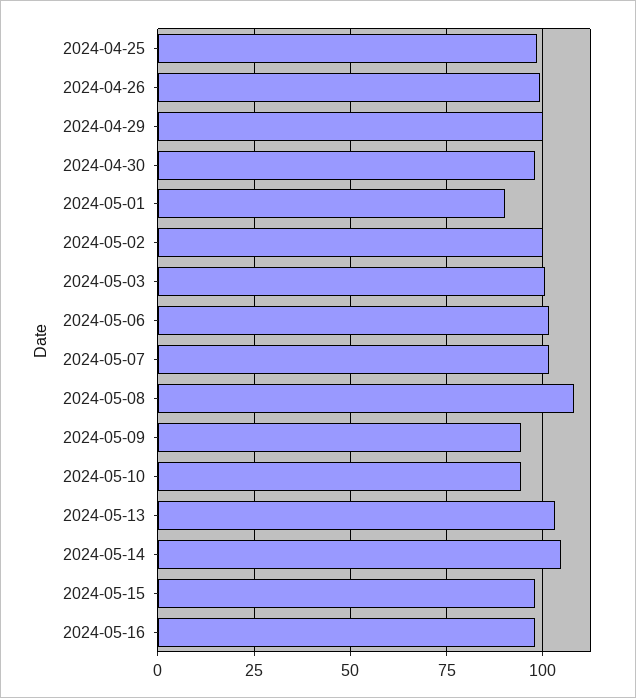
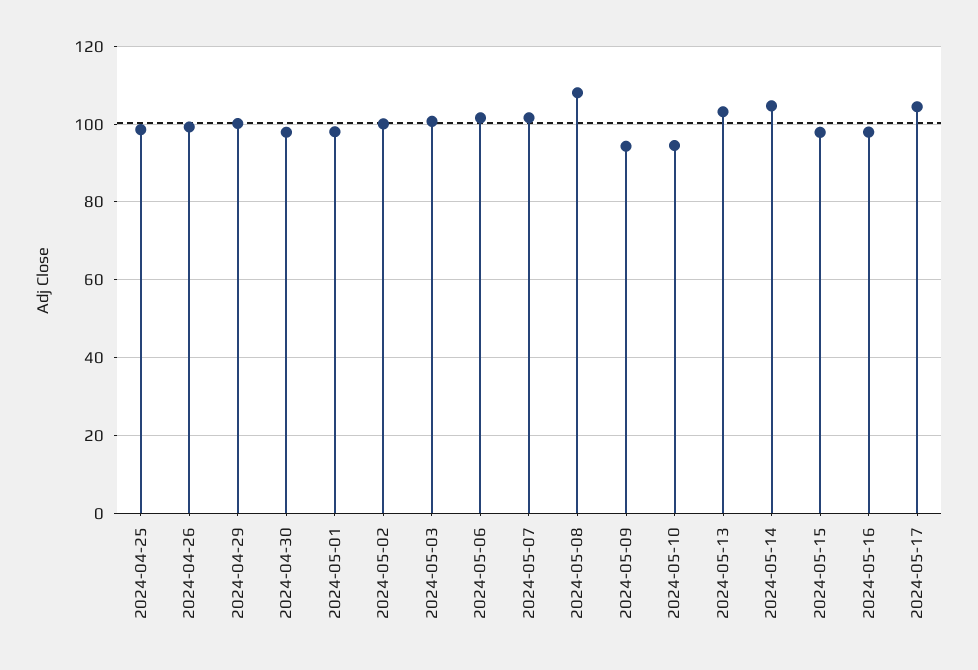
2024-05-01: 90 -> 98
2024-05-17: none -> 104

